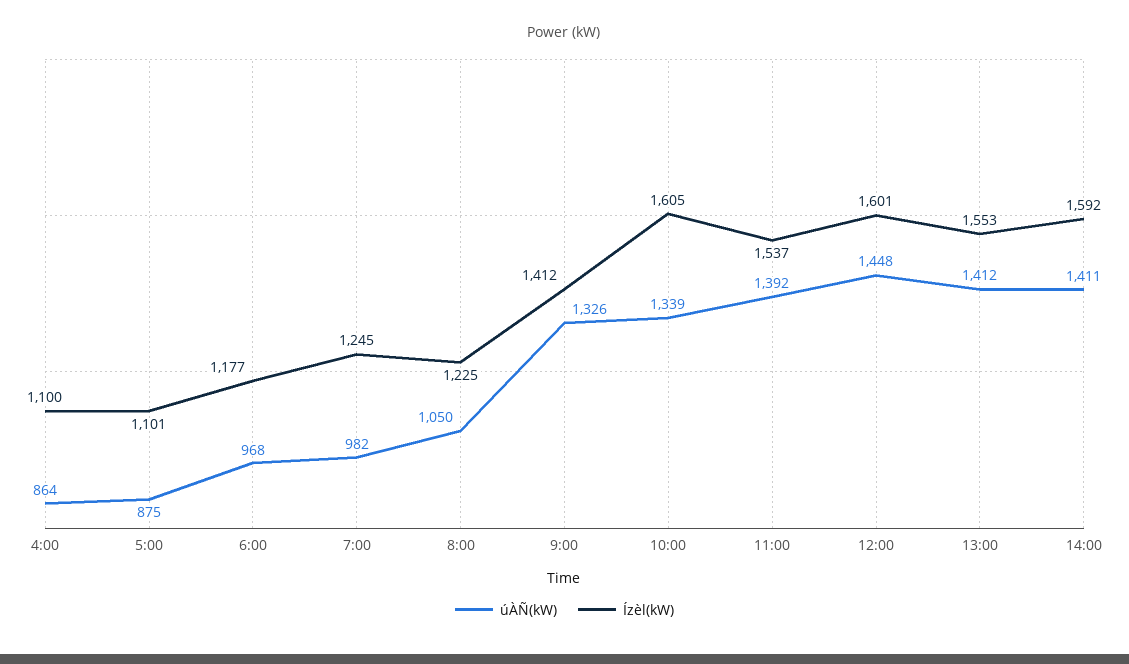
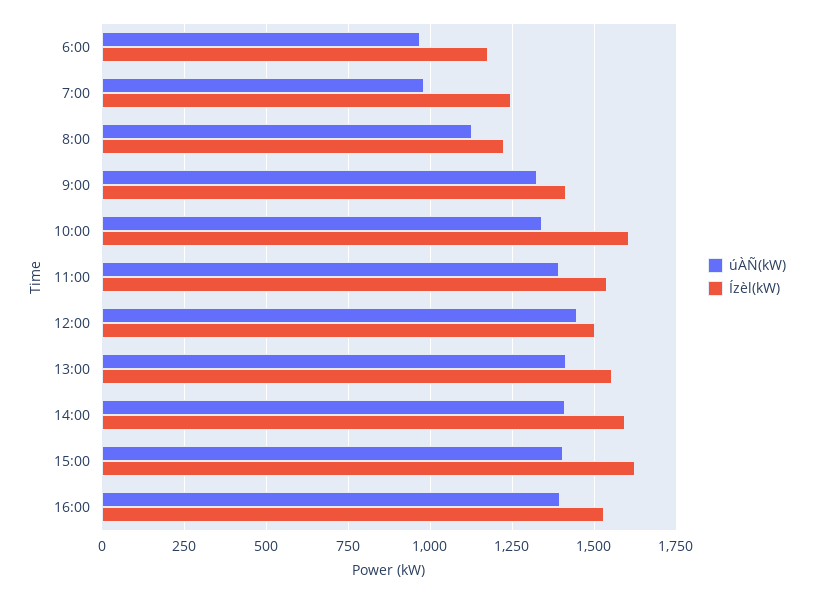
úÀÑ(kW), 4:00: 864 -> none
Ízèl(kW), 4:00: 1100 -> none
úÀÑ(kW), 5:00: 875 -> none
Ízèl(kW), 5:00: 1101 -> none
úÀÑ(kW), 8:00: 1050 -> 1125
Ízèl(kW), 12:00: 1601 -> 1500
úÀÑ(kW), 15:00: none -> 1400
Ízèl(kW), 15:00: none -> 1625
úÀÑ(kW), 16:00: none -> 1400
Ízèl(kW), 16:00: none -> 1525

